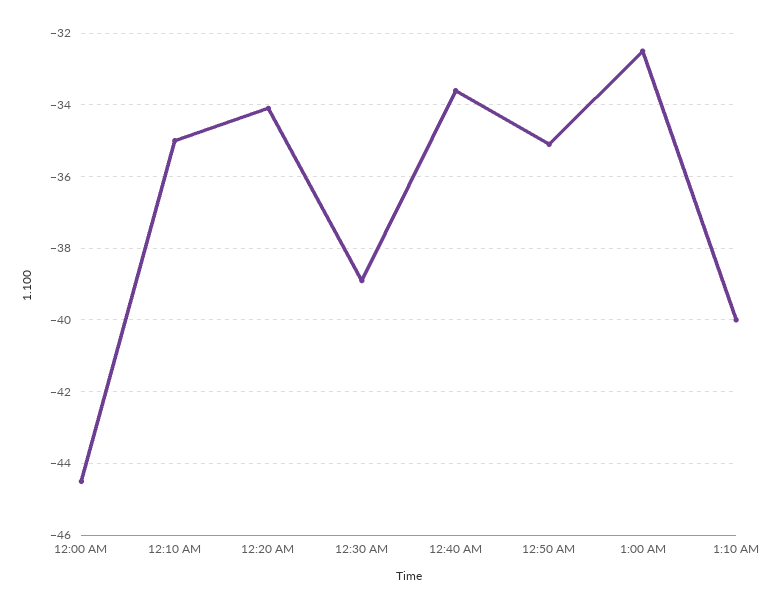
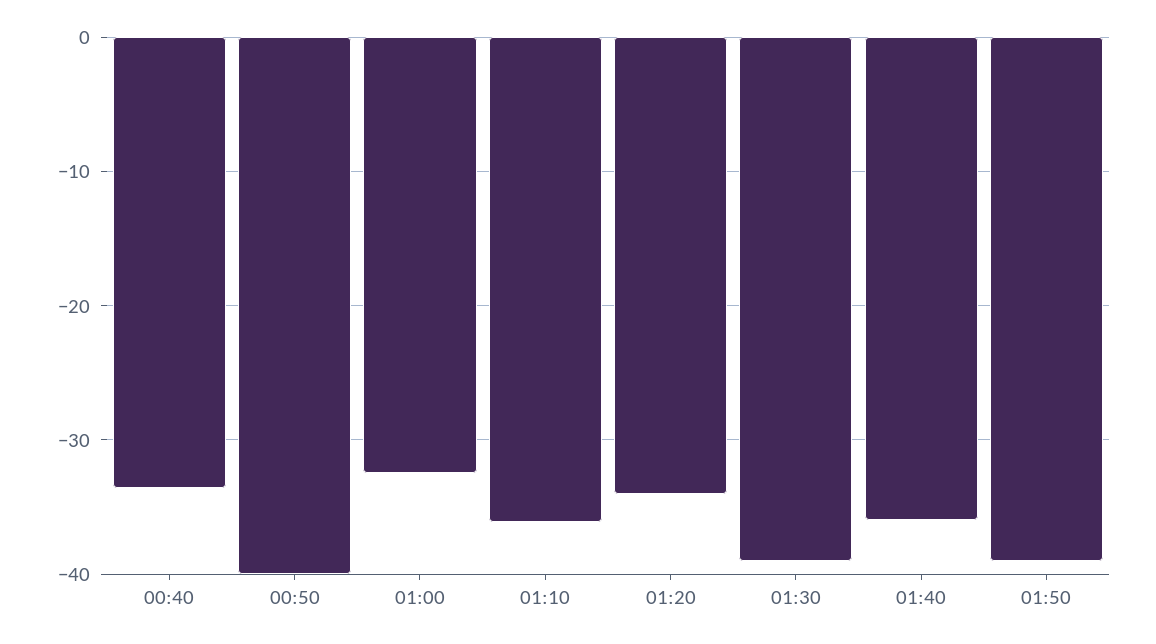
12:00 AM: -44.5 -> none
12:10 AM: -35 -> none
12:20 AM: -34 -> none
12:30 AM: -39 -> none
12:50 AM: -35 -> -40
1:10 AM: -40 -> -36
01:20: none -> -34
01:30: none -> -39
01:40: none -> -36
01:50: none -> -39

